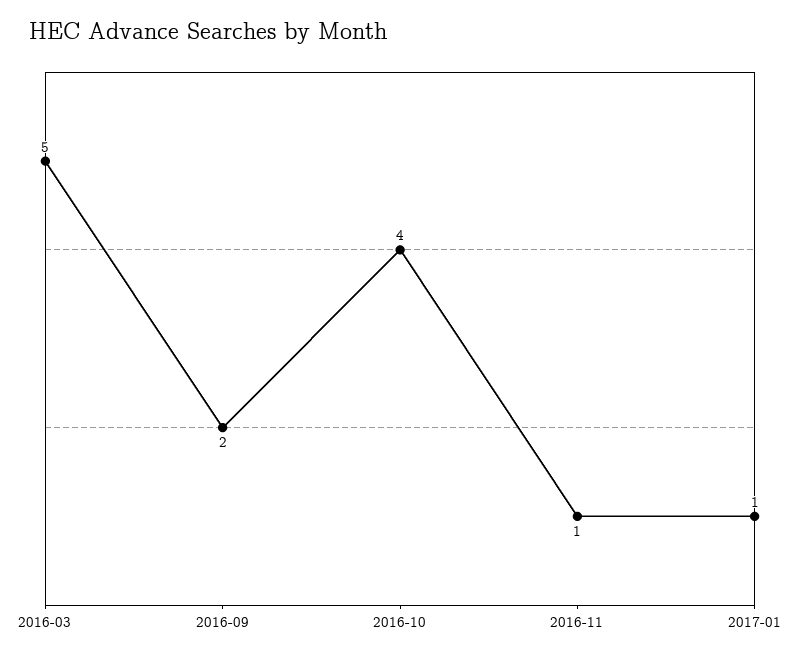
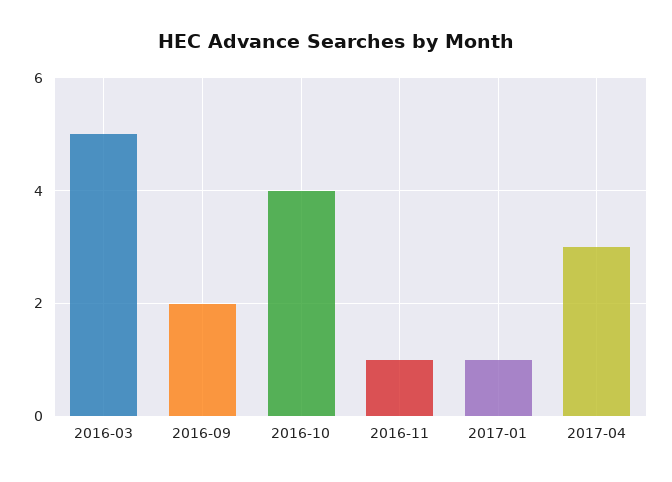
2017-04: none -> 3

